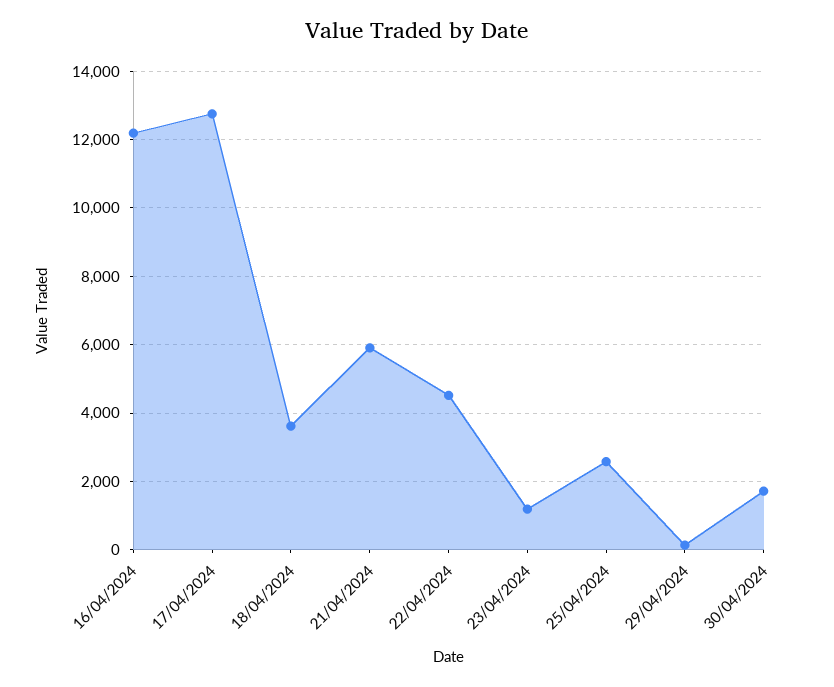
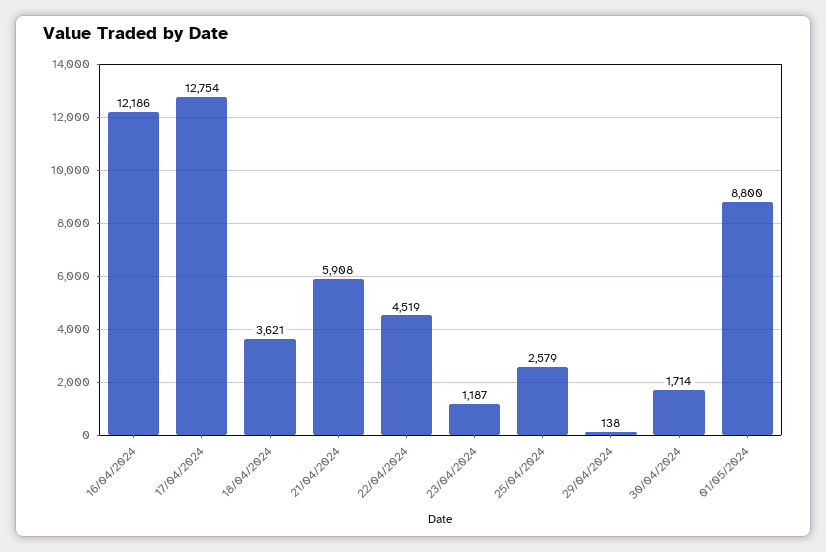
01/05/2024: none -> 8800

